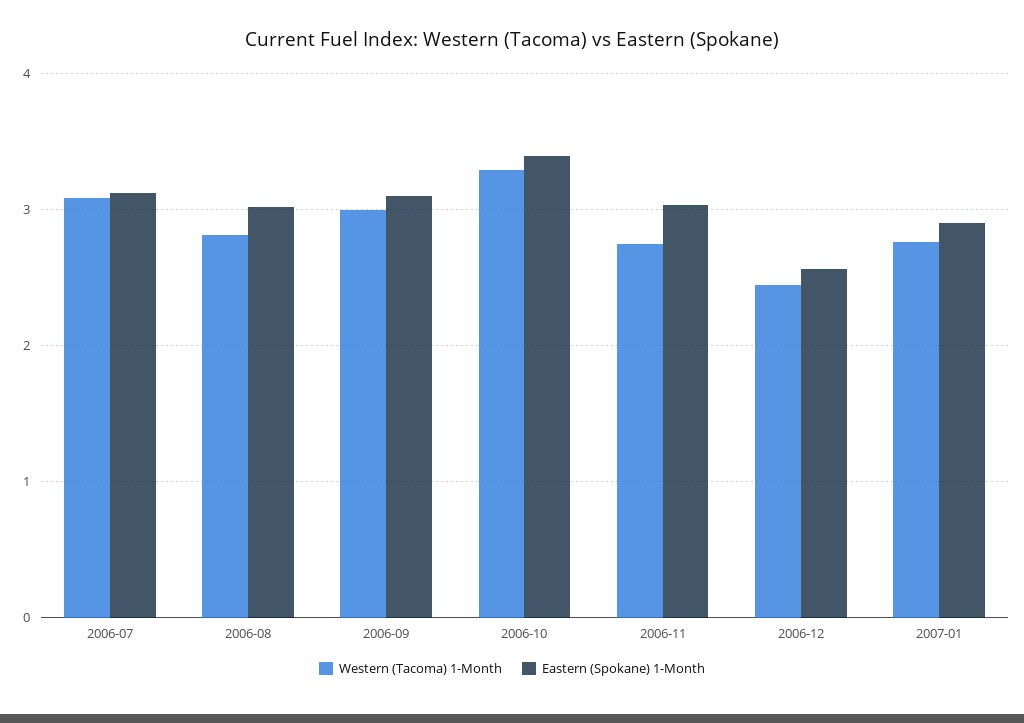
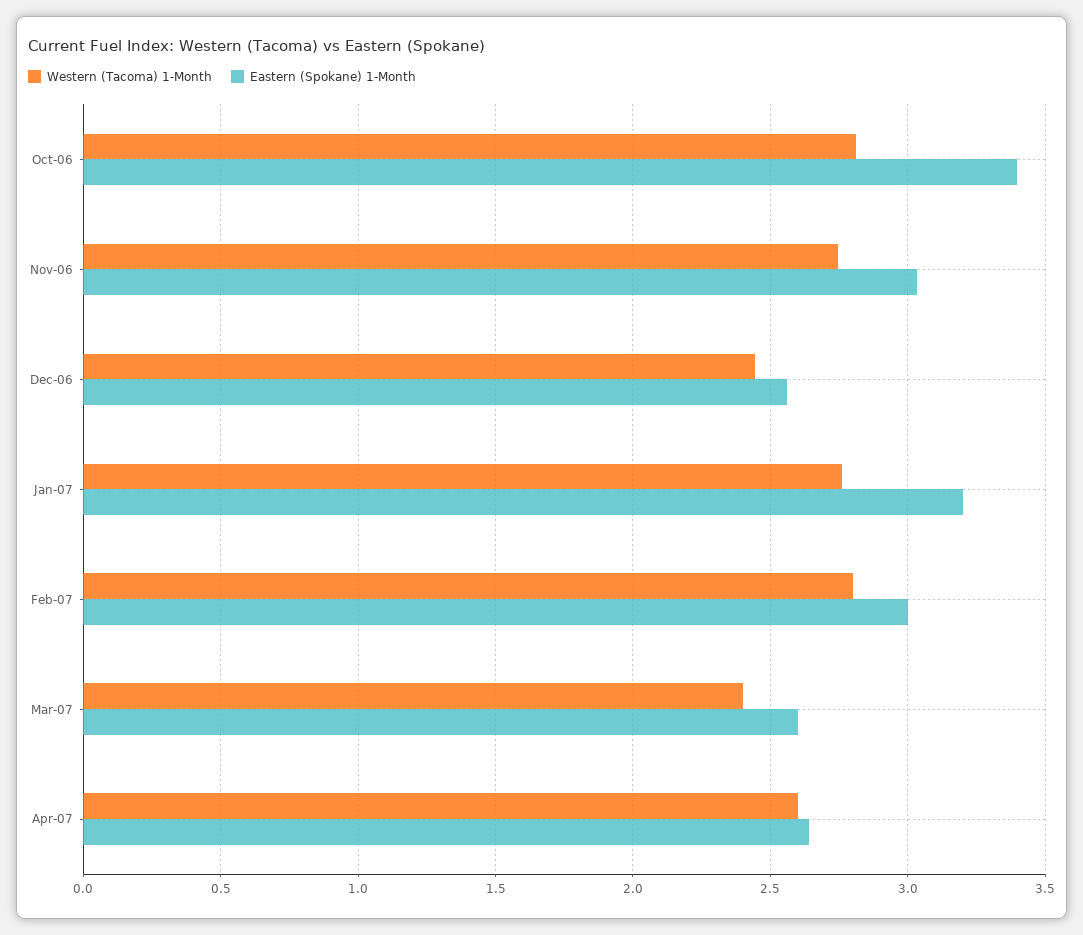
Western (Tacoma) 1-Month, 2006-07: 3.1 -> none
Eastern (Spokane) 1-Month, 2006-07: 3.1 -> none
Western (Tacoma) 1-Month, 2006-08: 2.8 -> none
Eastern (Spokane) 1-Month, 2006-08: 3 -> none
Western (Tacoma) 1-Month, 2006-09: 3 -> none
Eastern (Spokane) 1-Month, 2006-09: 3.1 -> none
Western (Tacoma) 1-Month, 2006-10: 3.3 -> 2.8
Eastern (Spokane) 1-Month, 2007-01: 2.9 -> 3.2
Western (Tacoma) 1-Month, Feb-07: none -> 2.8
Eastern (Spokane) 1-Month, Feb-07: none -> 3
Western (Tacoma) 1-Month, Mar-07: none -> 2.4
Eastern (Spokane) 1-Month, Mar-07: none -> 2.6
Western (Tacoma) 1-Month, Apr-07: none -> 2.6
Eastern (Spokane) 1-Month, Apr-07: none -> 2.65

